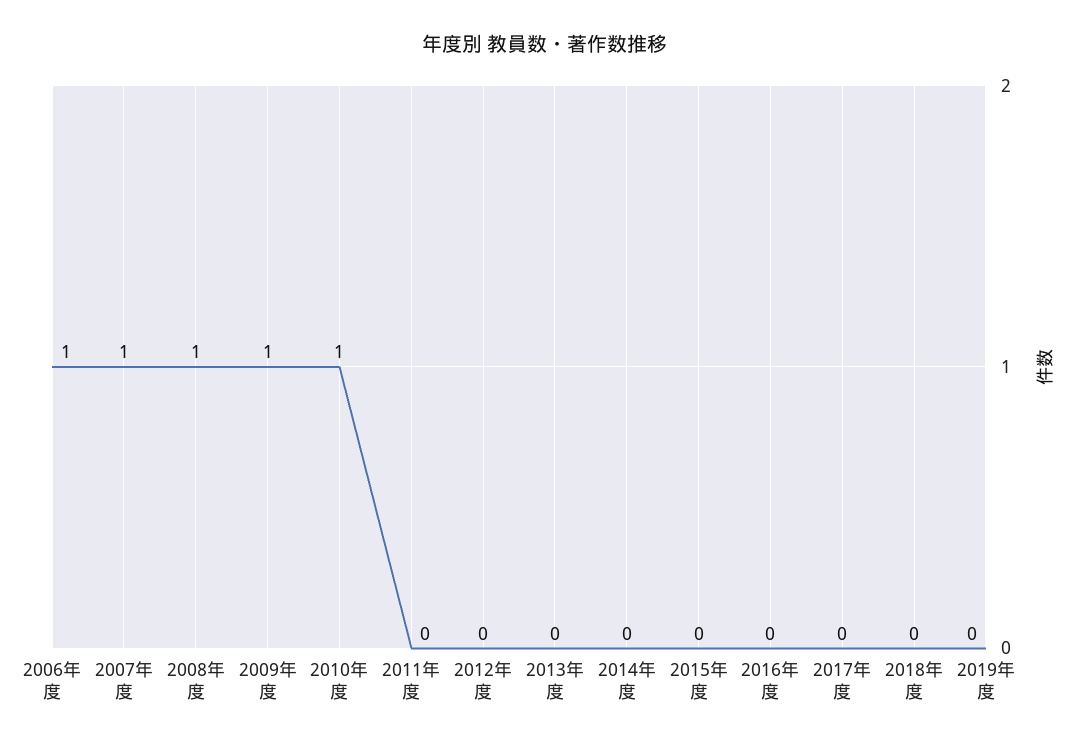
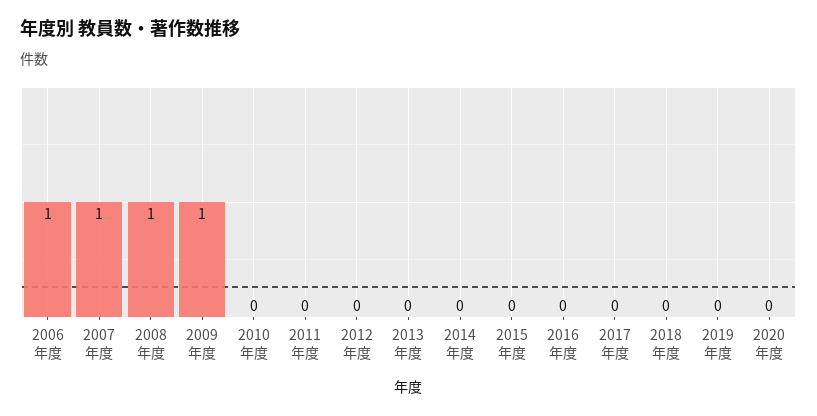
2010年度: 1 -> 0
2020年度: none -> 0

